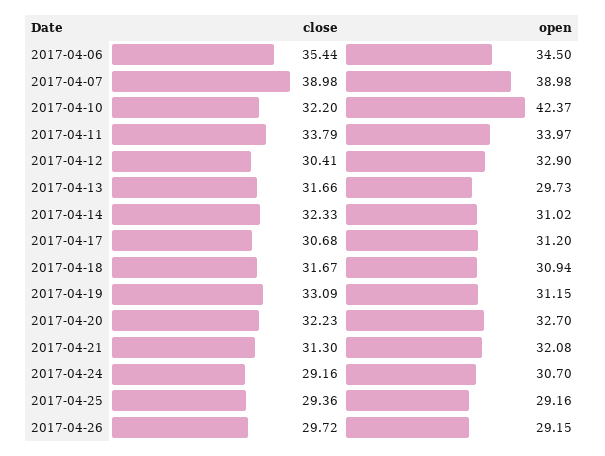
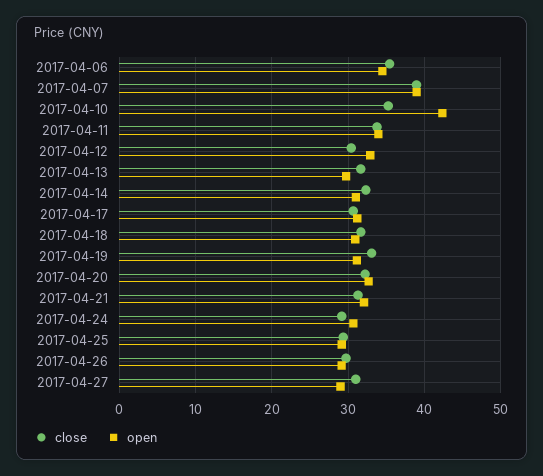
close, 2017-04-10: 32.2 -> 35
close, 2017-04-27: none -> 31
open, 2017-04-27: none -> 29

